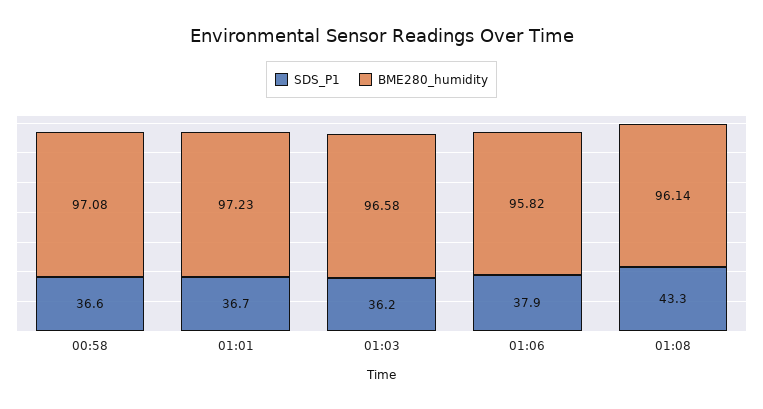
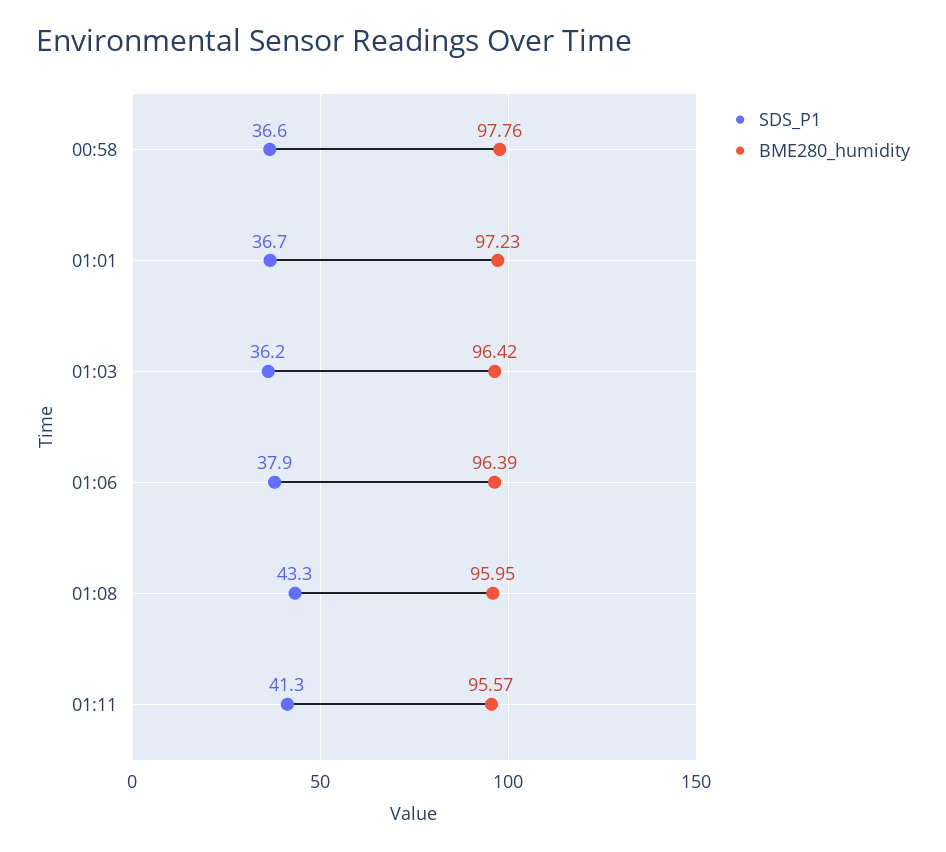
BME280_humidity, 00:58: 97.08 -> 97.76
BME280_humidity, 01:03: 96.58 -> 96.42
BME280_humidity, 01:06: 95.82 -> 96.39
BME280_humidity, 01:08: 96.14 -> 95.95
SDS_P1, 01:11: none -> 41.3
BME280_humidity, 01:11: none -> 95.57

